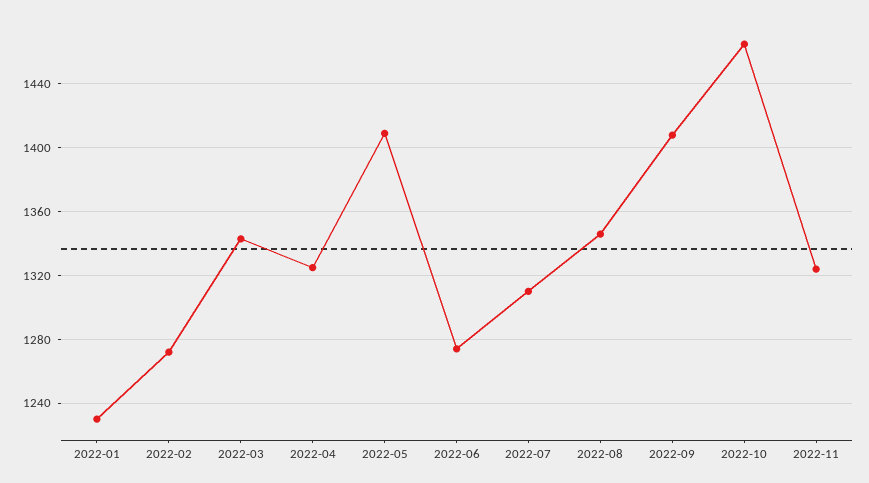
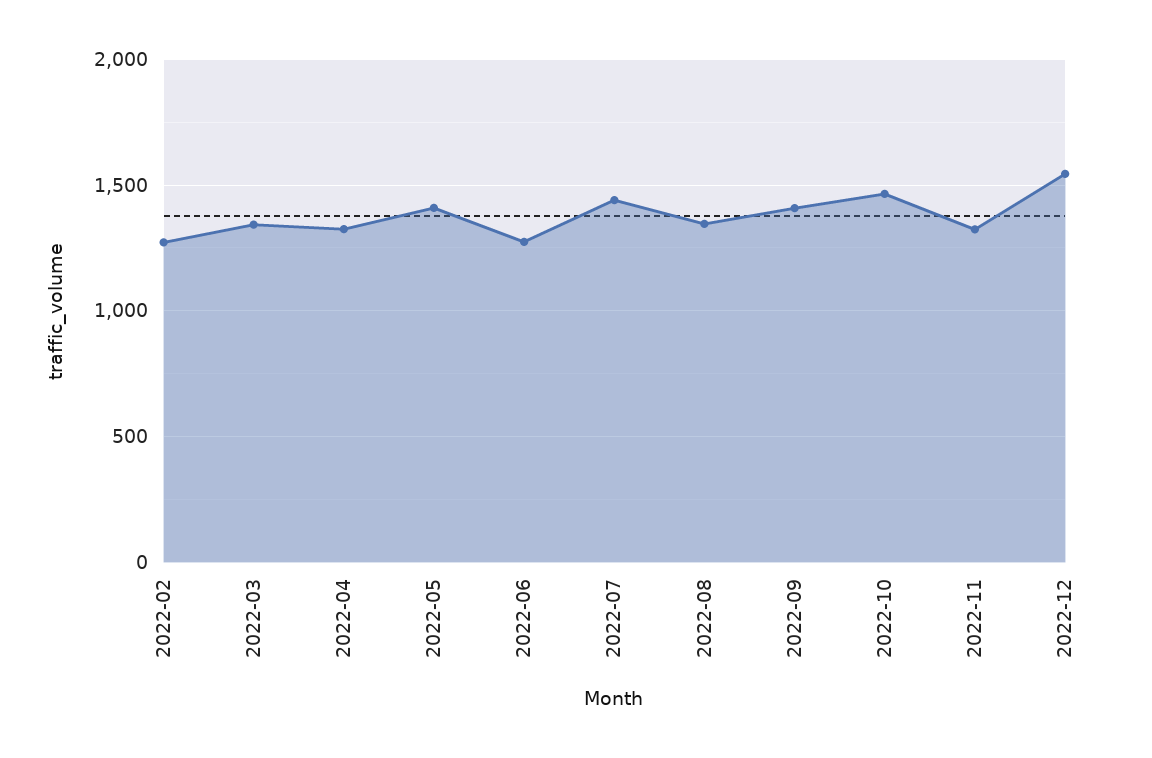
2022-01: 1230 -> none
2022-07: 1310 -> 1450
2022-12: none -> 1550

